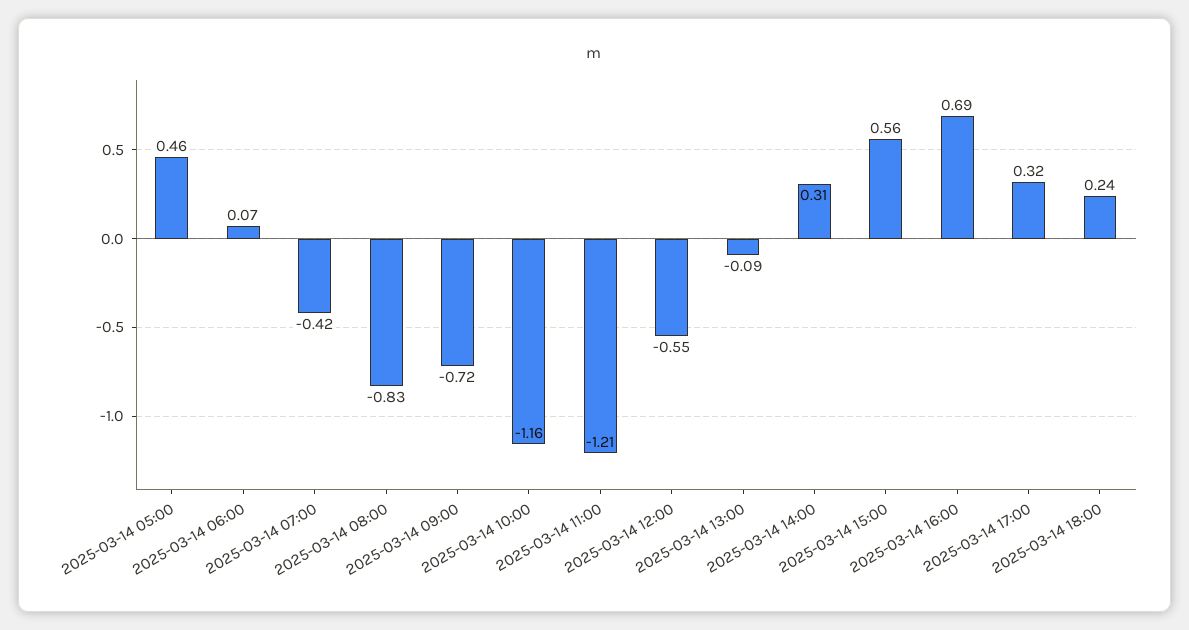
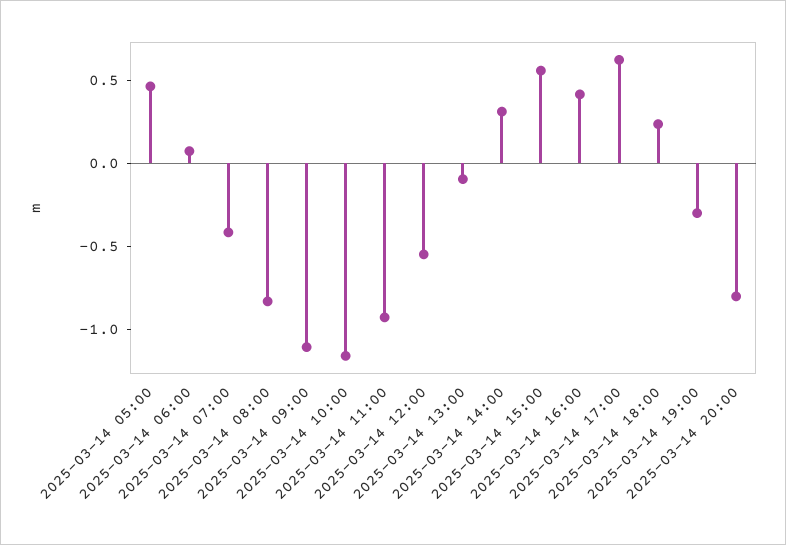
2025-03-14 09:00: -0.72 -> -1.1
2025-03-14 11:00: -1.21 -> -0.9
2025-03-14 16:00: 0.69 -> 0.4
2025-03-14 17:00: 0.32 -> 0.6
2025-03-14 19:00: none -> -0.3
2025-03-14 20:00: none -> -0.8

